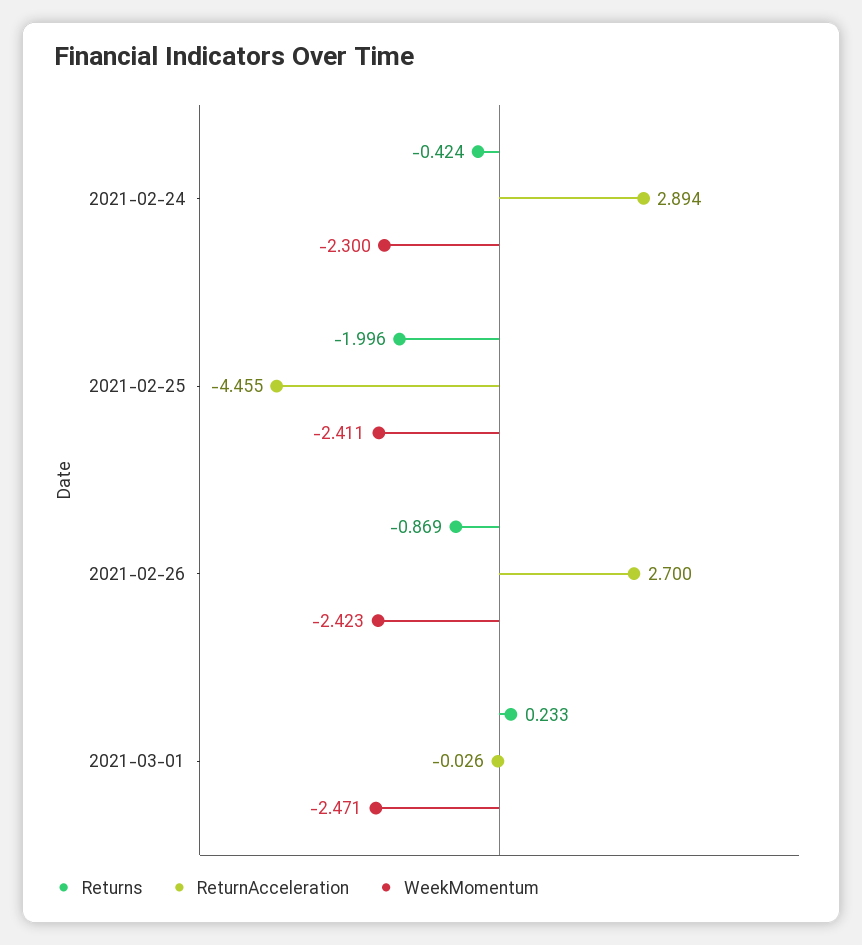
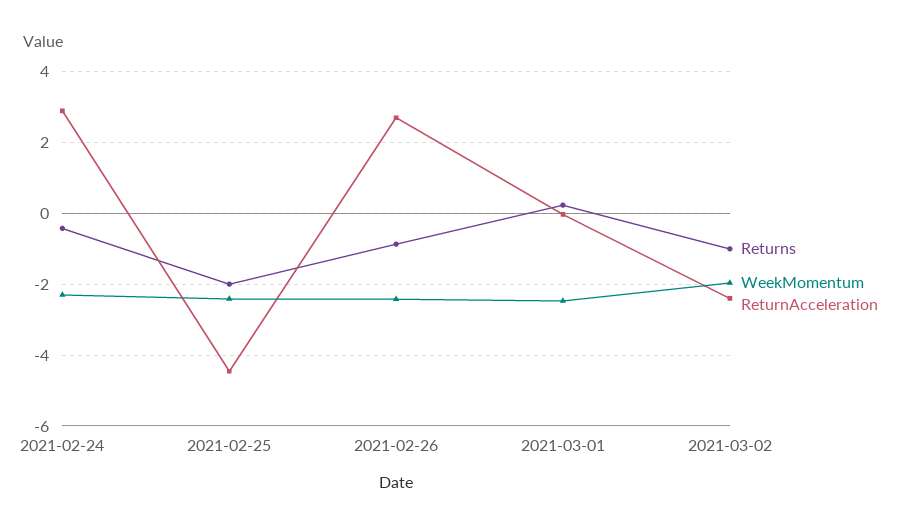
Returns, 2021-03-02: none -> -1
WeekMomentum, 2021-03-02: none -> -2
ReturnAcceleration, 2021-03-02: none -> -2.4

